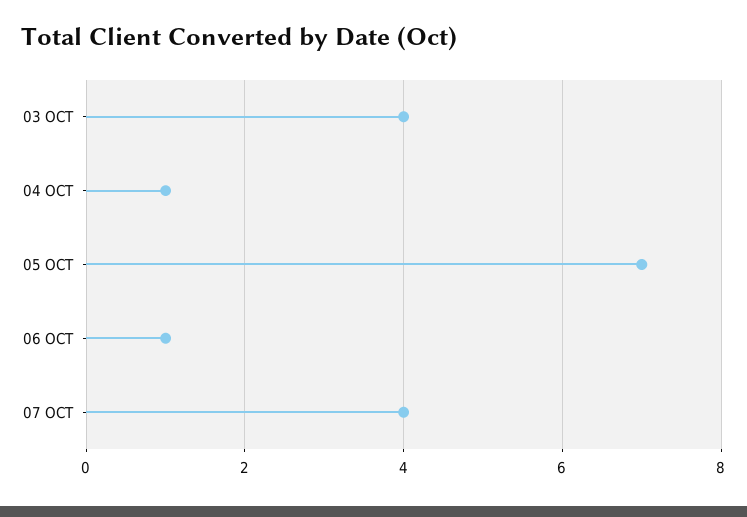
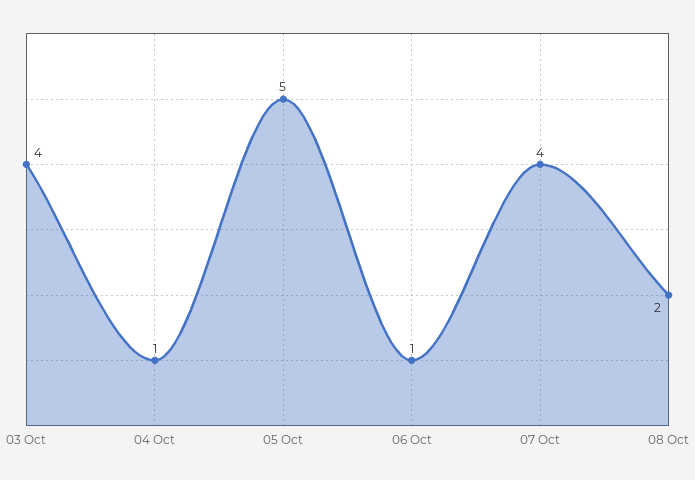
05 OCT: 7 -> 5
08 Oct: none -> 2

